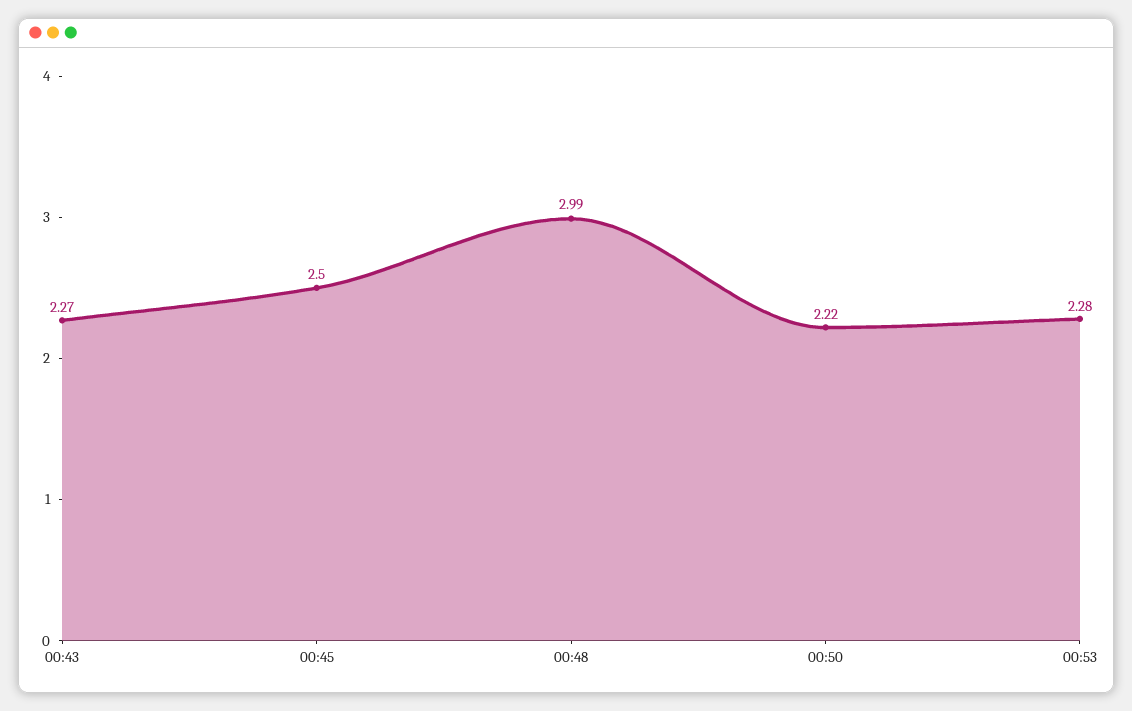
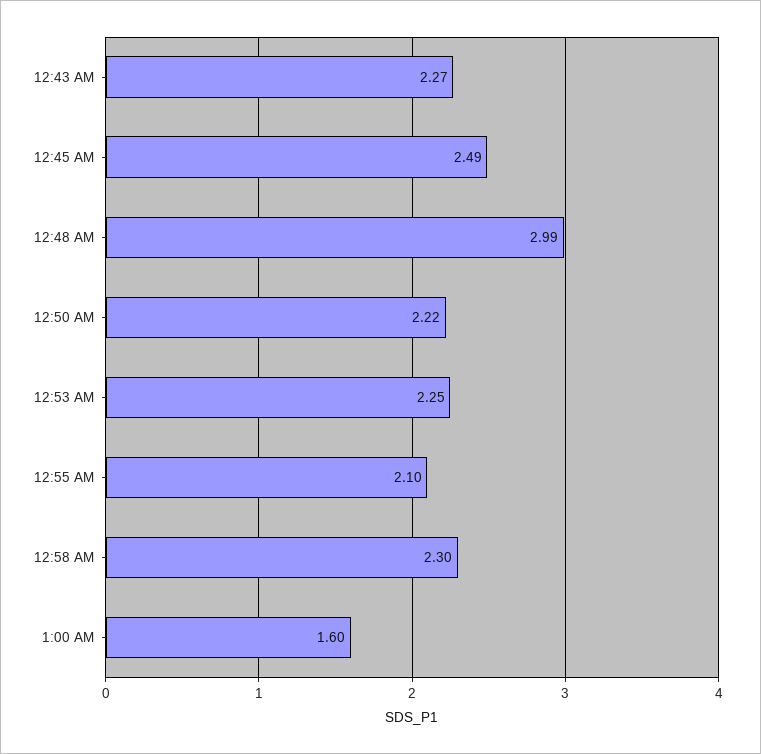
00:45: 2.5 -> 2.49
00:53: 2.28 -> 2.25
12:55 AM: none -> 2.1
12:58 AM: none -> 2.3
1:00 AM: none -> 1.6

